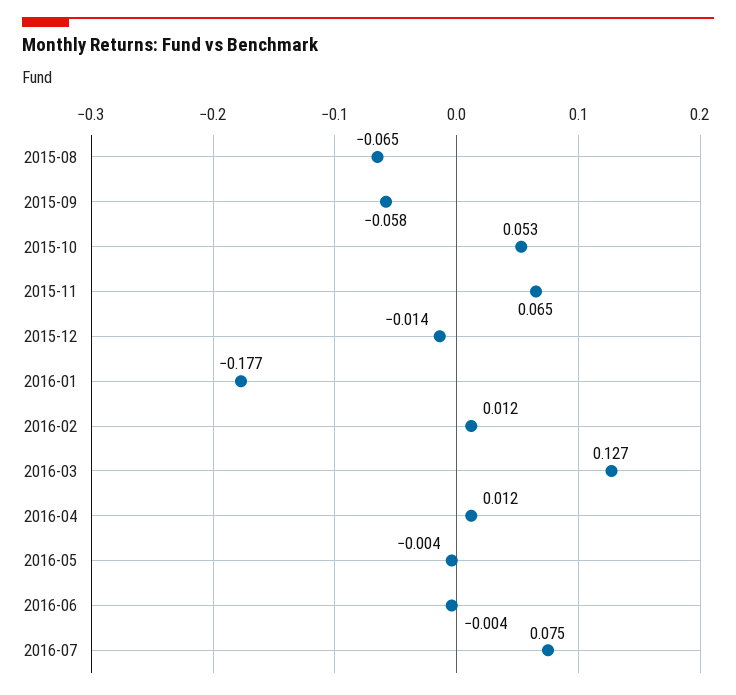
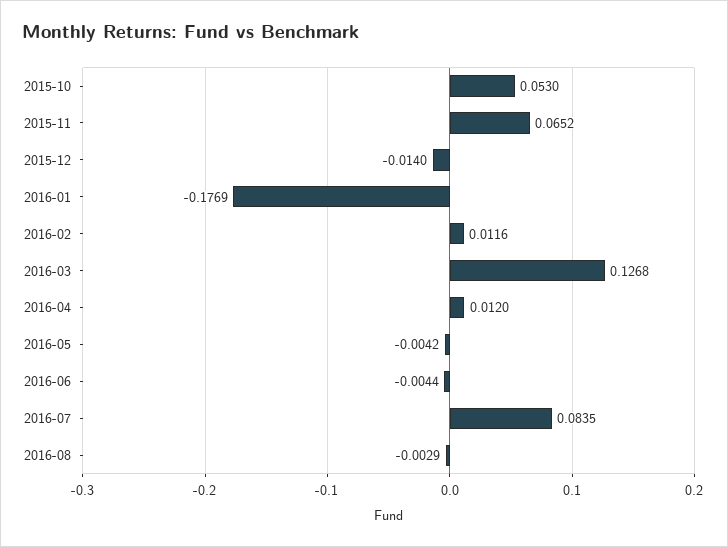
2015-08: -0.065 -> none
2015-09: -0.058 -> none
2016-07: 0.075 -> 0.0835
2016-08: none -> -0.0029

